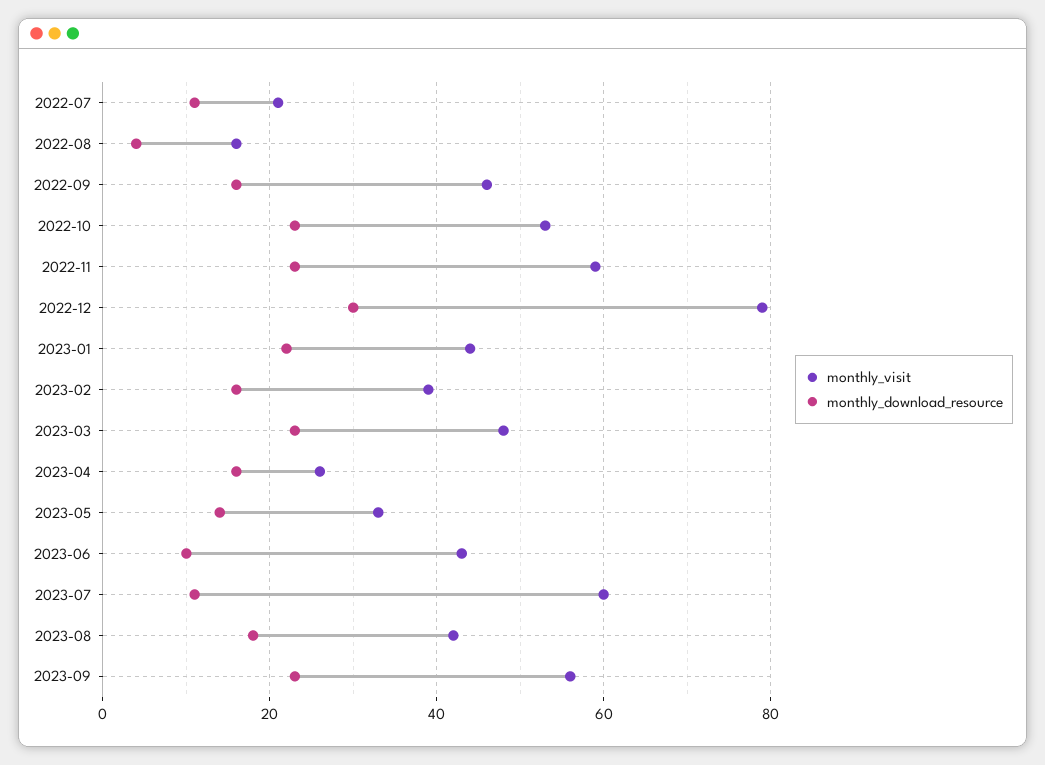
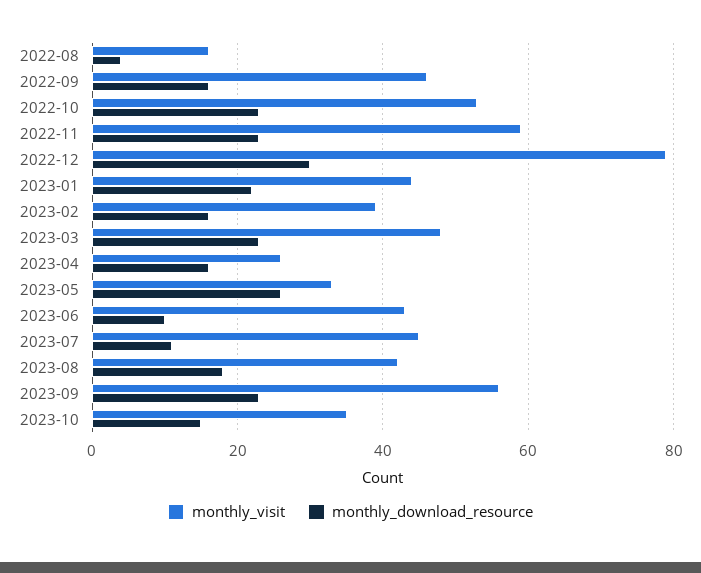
monthly_visit, 2022-07: 20 -> none
monthly_download_resource, 2022-07: 10 -> none
monthly_download_resource, 2023-05: 15 -> 25
monthly_visit, 2023-07: 60 -> 45
monthly_visit, 2023-10: none -> 35
monthly_download_resource, 2023-10: none -> 15

